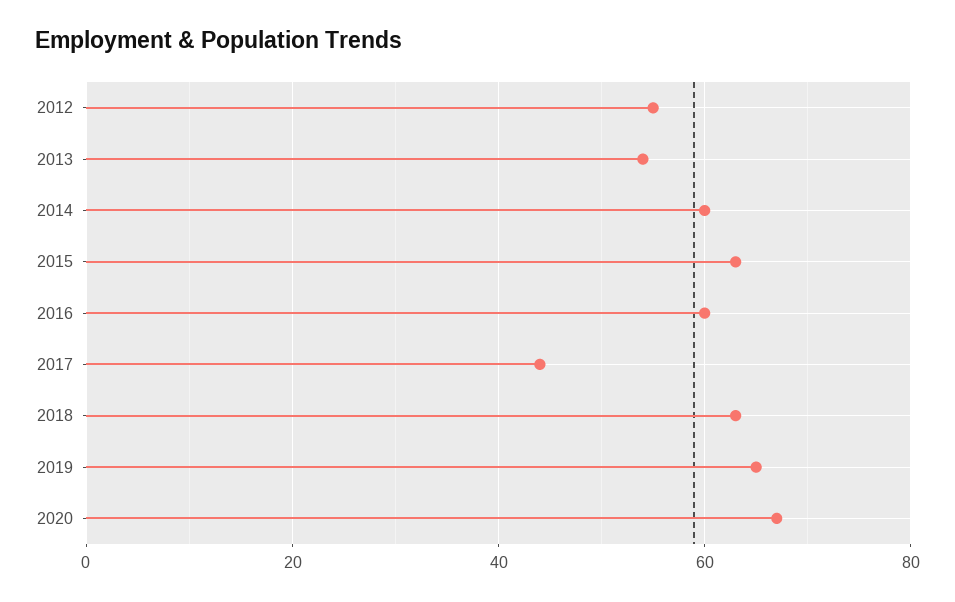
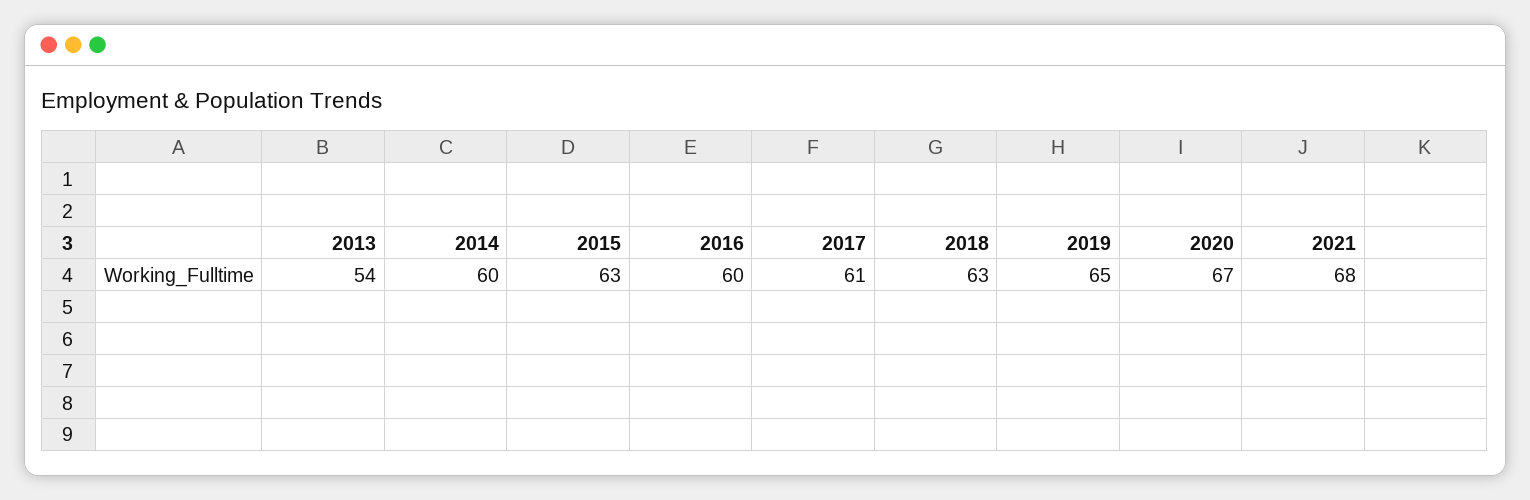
2012: 55 -> none
2017: 45 -> 61
2021: none -> 68

